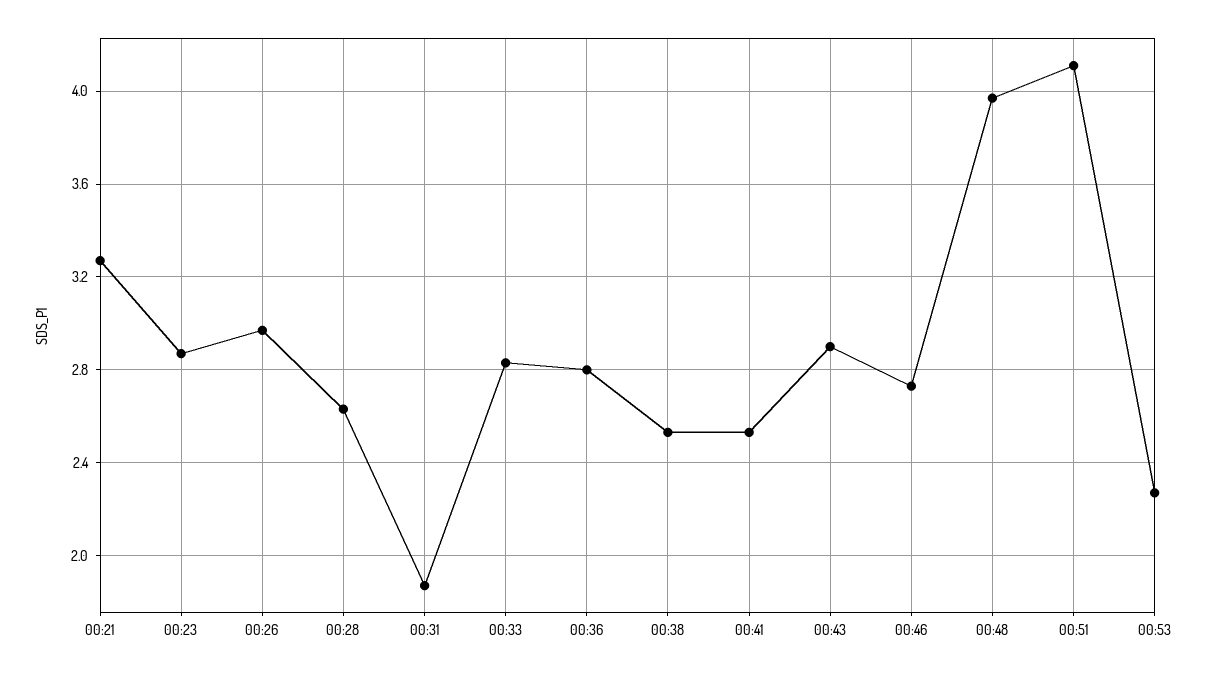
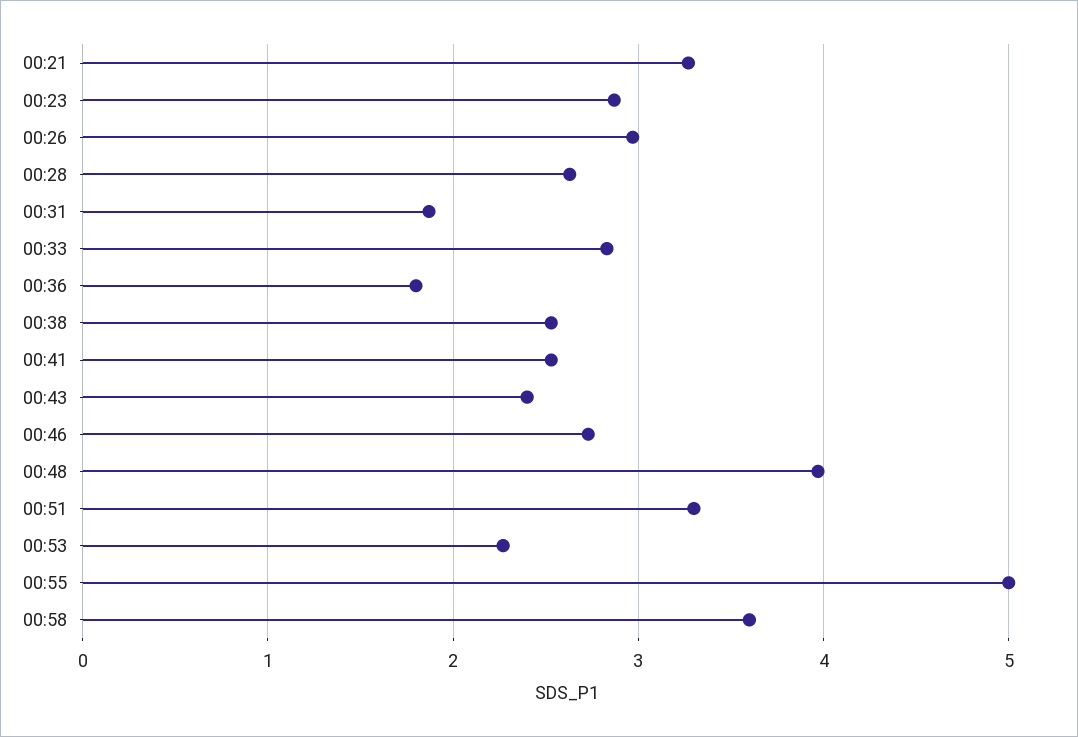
00:36: 2.8 -> 1.8
00:43: 2.9 -> 2.4
00:51: 4.1 -> 3.3
00:55: none -> 5
00:58: none -> 3.6

